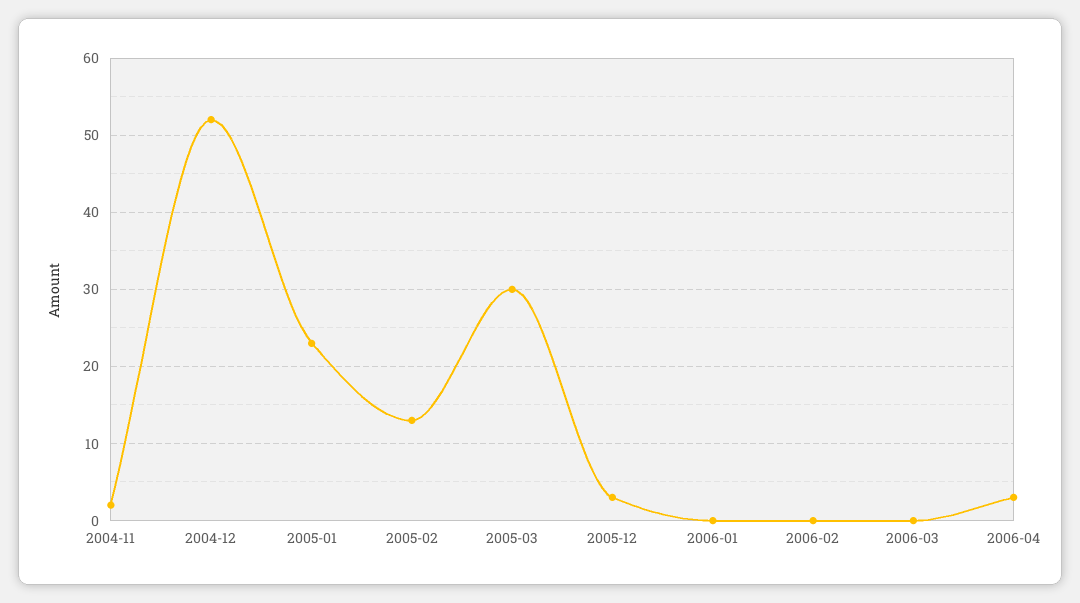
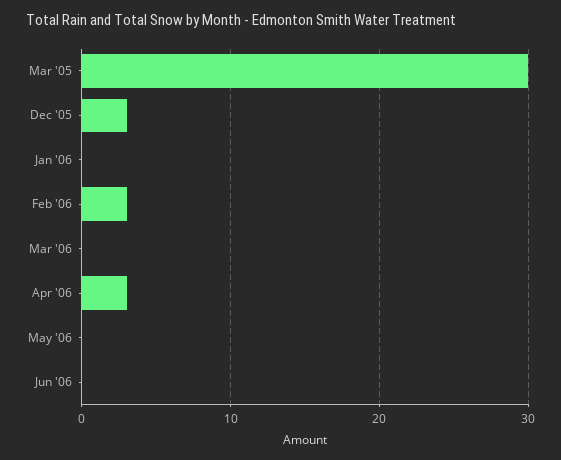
2004-11: 2 -> none
2004-12: 52 -> none
2005-01: 23 -> none
2005-02: 13 -> none
2006-02: 0 -> 3
May '06: none -> 0
Jun '06: none -> 0

